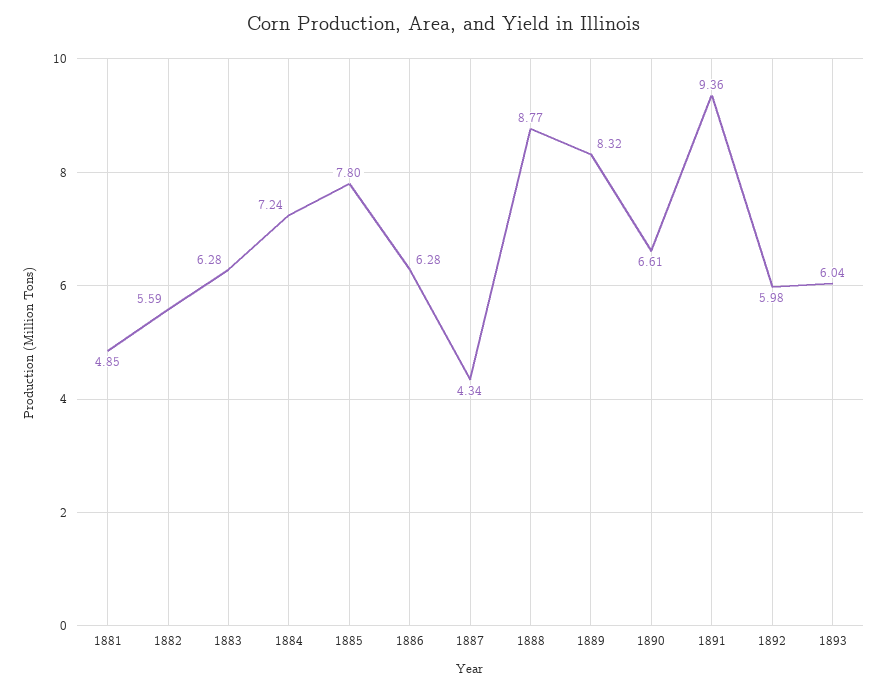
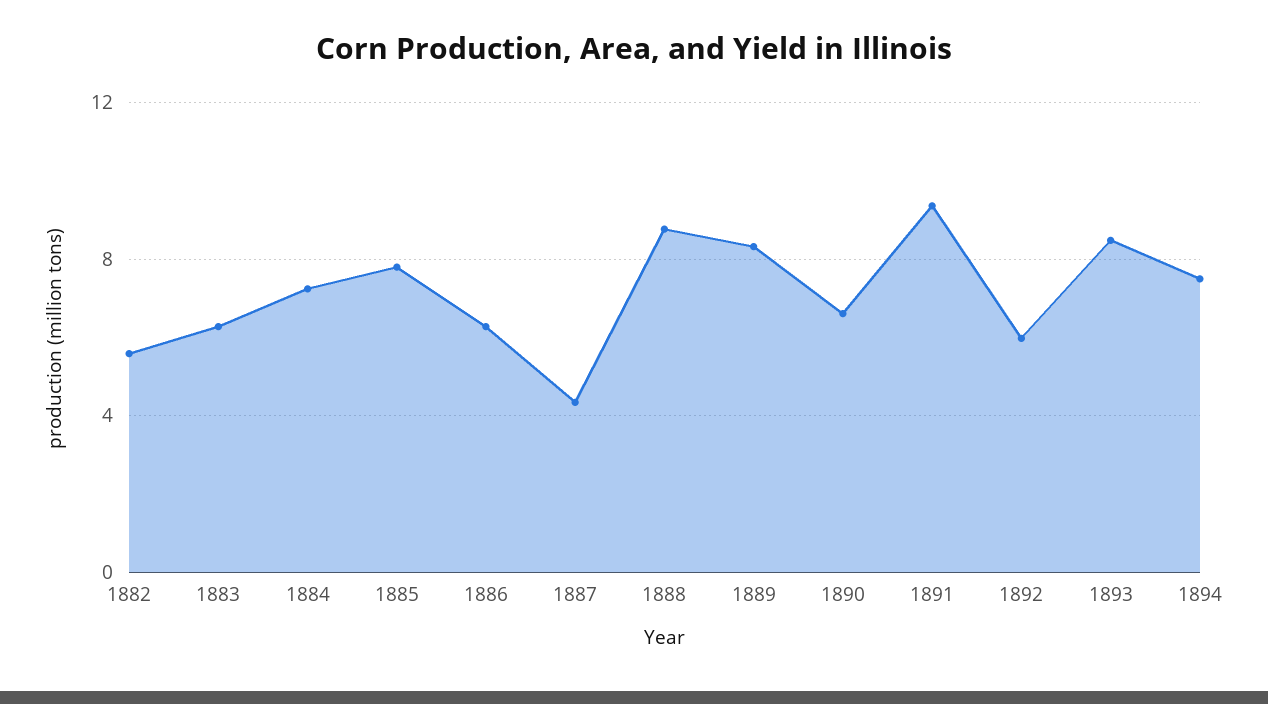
1881: 4.85 -> none
1893: 6.04 -> 8.5
1894: none -> 7.5

